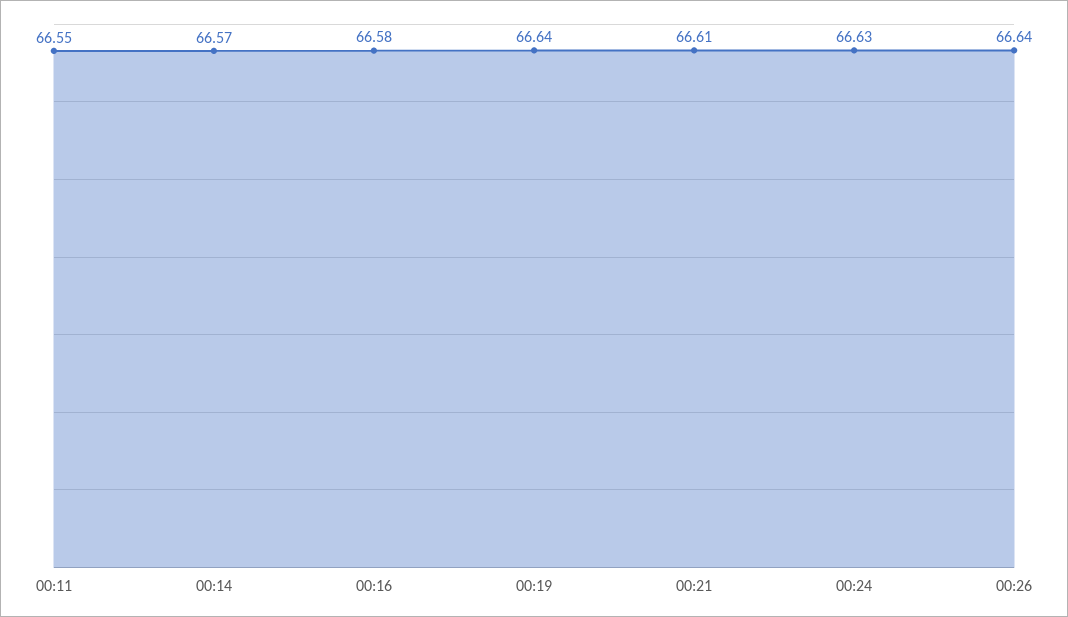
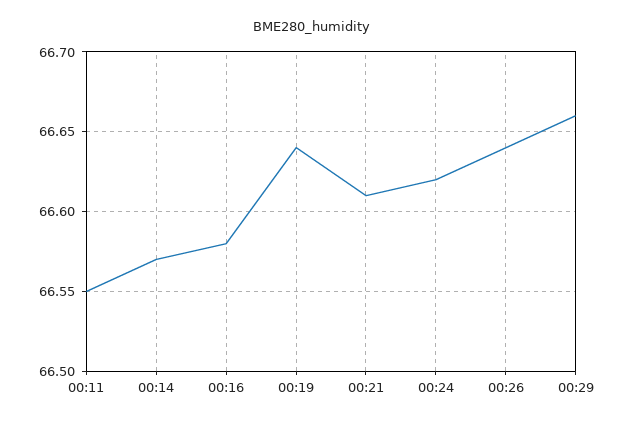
00:24: 66.63 -> 66.62
00:29: none -> 66.66

